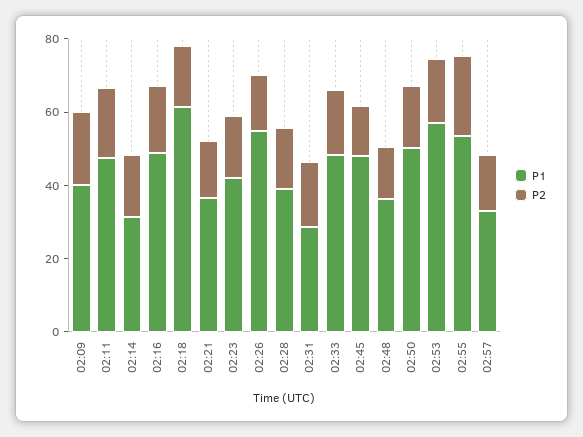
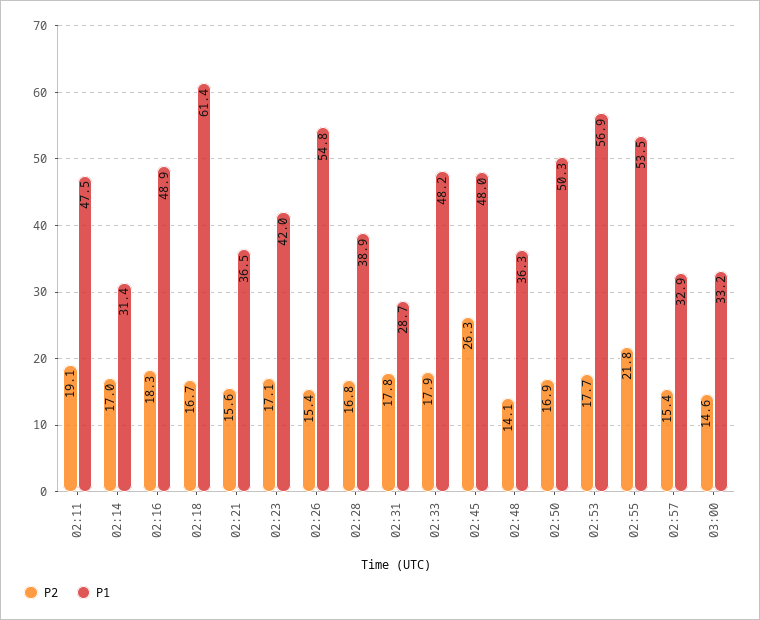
P1, 02:09: 40 -> none
P2, 02:09: 20 -> none
P2, 02:45: 15 -> 26.3
P2, 03:00: none -> 14.6
P1, 03:00: none -> 33.2

